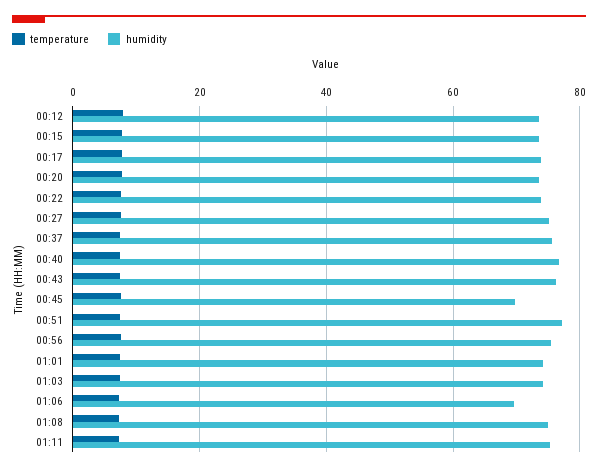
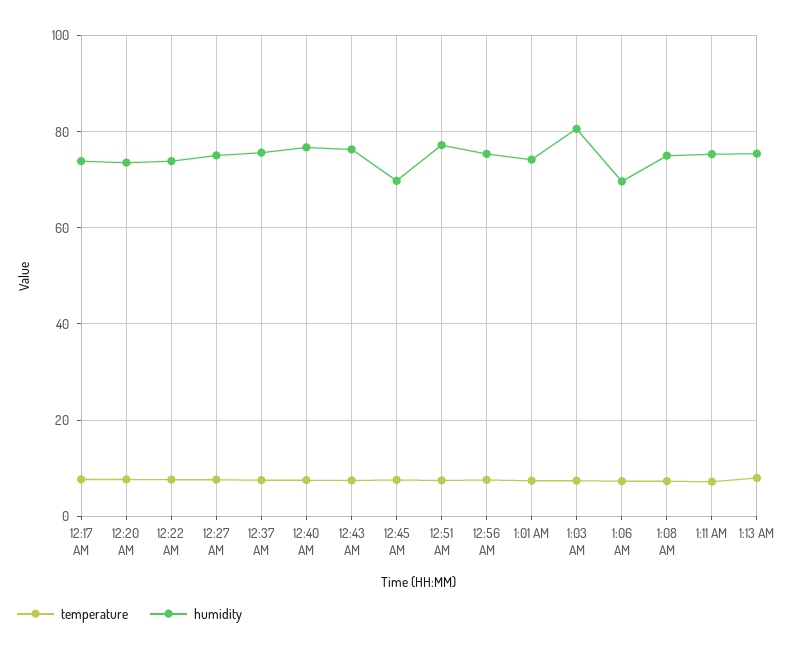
temperature, 00:12: 8 -> none
humidity, 00:12: 74 -> none
temperature, 00:15: 8 -> none
humidity, 00:15: 74 -> none
humidity, 01:03: 74 -> 80
temperature, 1:13 AM: none -> 8
humidity, 1:13 AM: none -> 76

